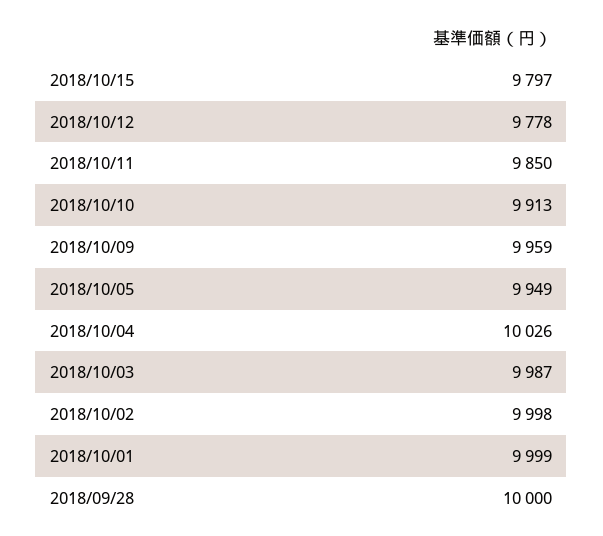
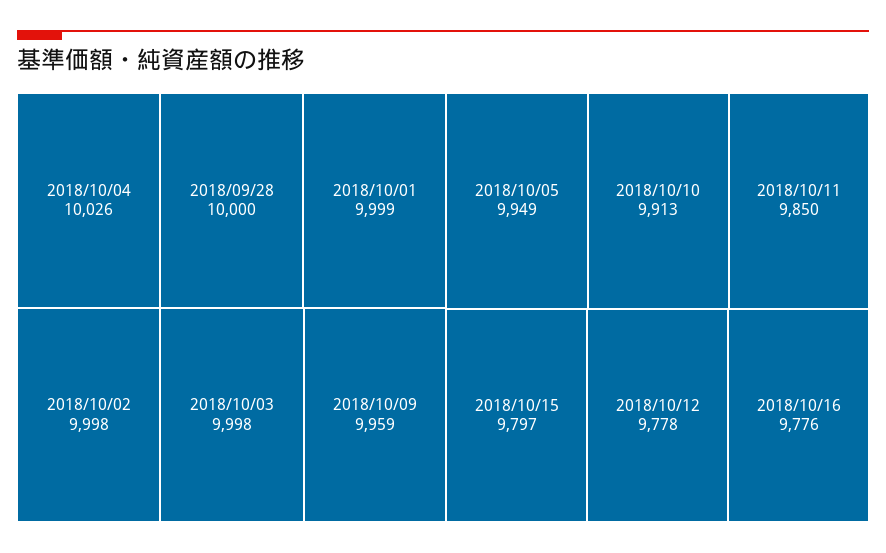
2018/10/03: 9987 -> 9998
2018/10/16: none -> 9776

